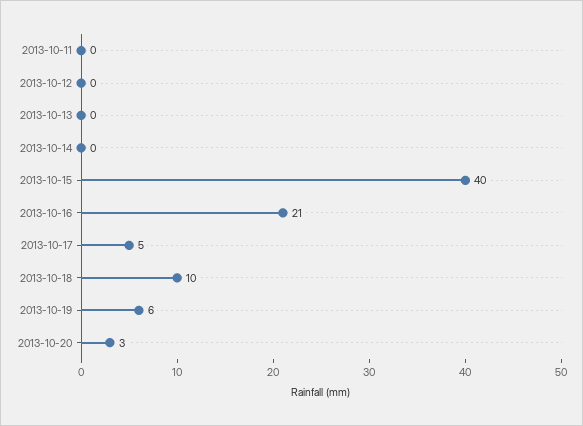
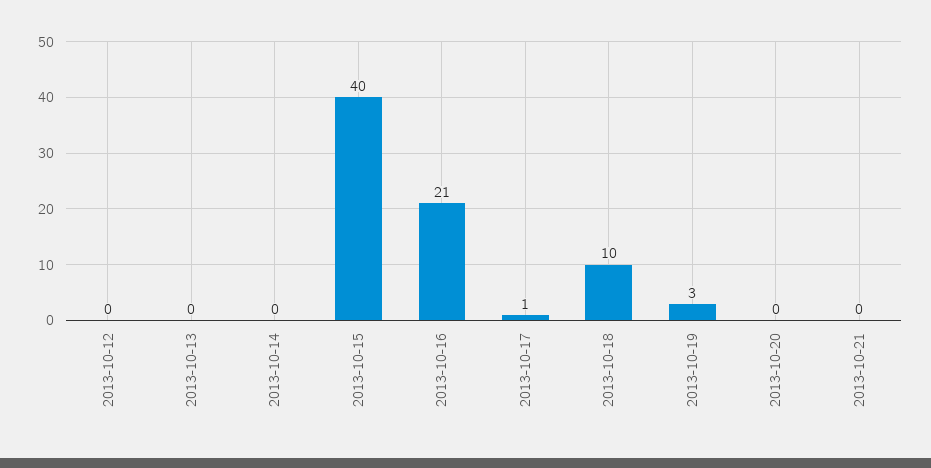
2013-10-11: 0 -> none
2013-10-17: 5 -> 1
2013-10-19: 6 -> 3
2013-10-20: 3 -> 0
2013-10-21: none -> 0

